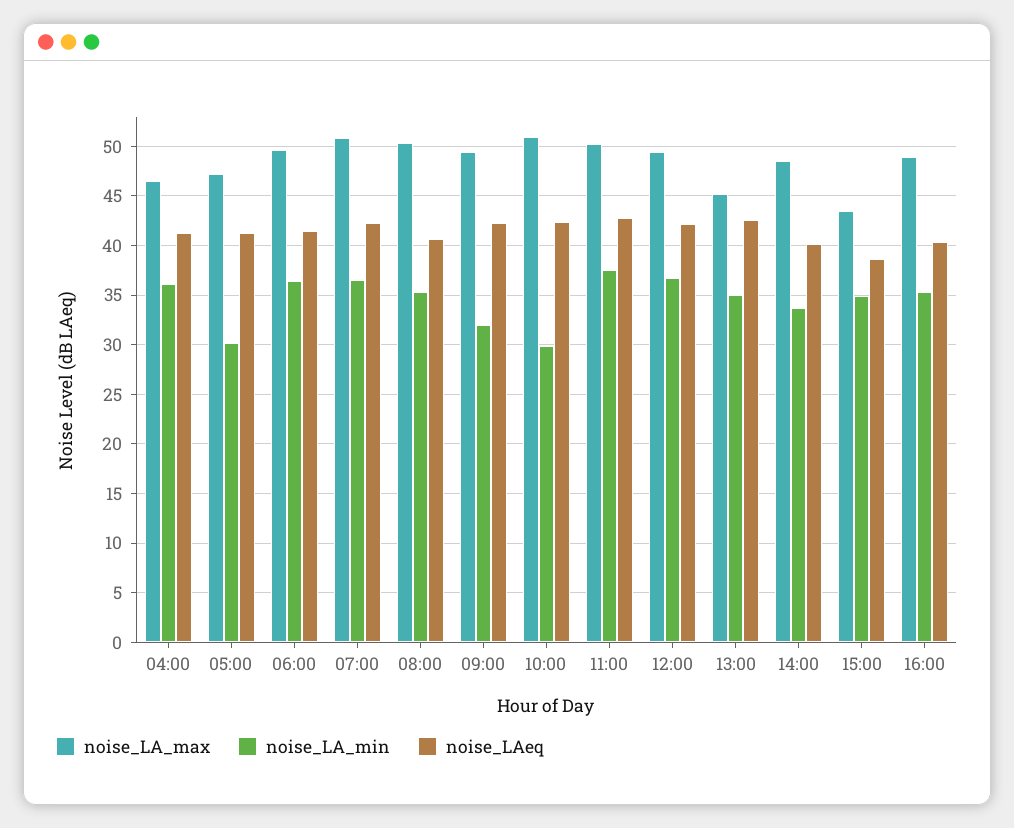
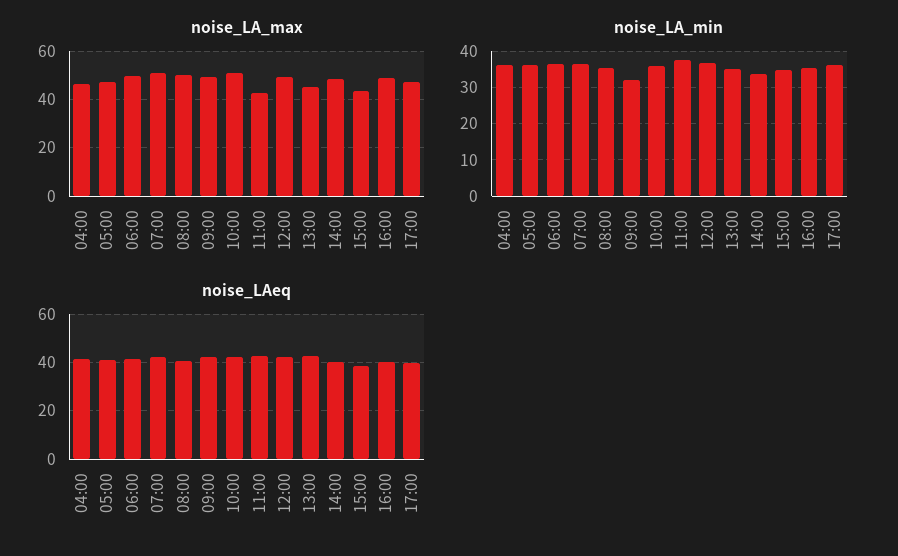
noise_LA_min, 05:00: 30 -> 36
noise_LA_min, 10:00: 30 -> 36
noise_LA_max, 11:00: 50 -> 42.5
noise_LA_max, 17:00: none -> 47.5
noise_LA_min, 17:00: none -> 36
noise_LAeq, 17:00: none -> 40

